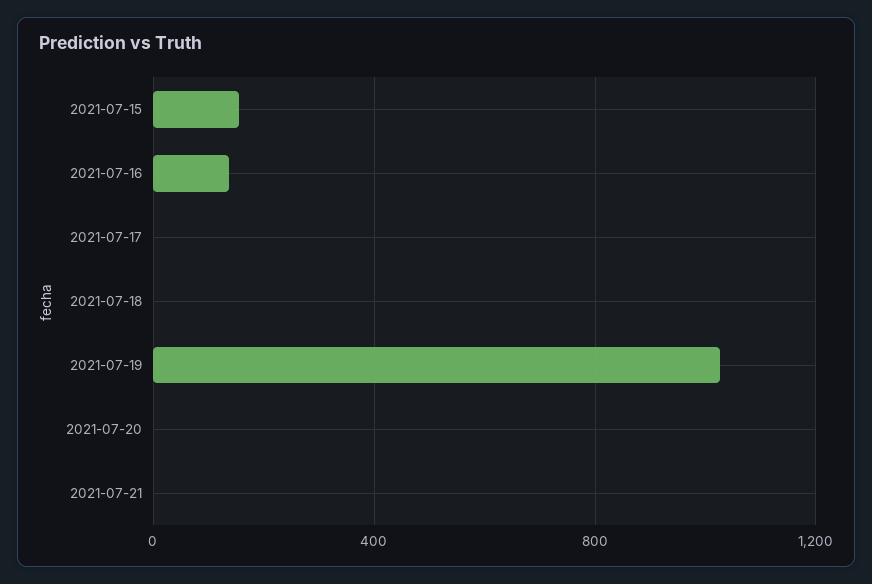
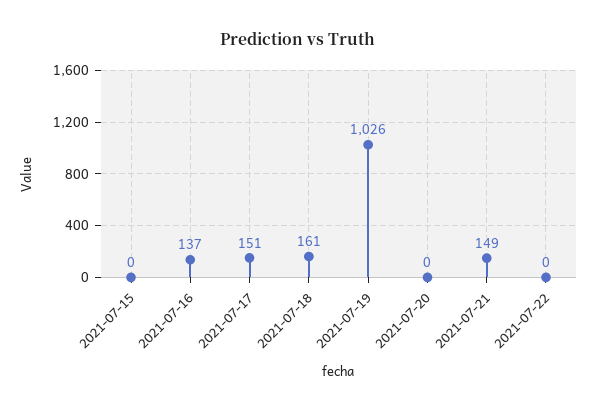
2021-07-15: 150 -> 0
2021-07-17: 0 -> 151
2021-07-18: 0 -> 161
2021-07-21: 0 -> 149
2021-07-22: none -> 0

